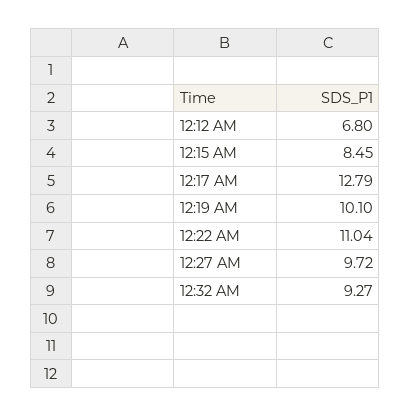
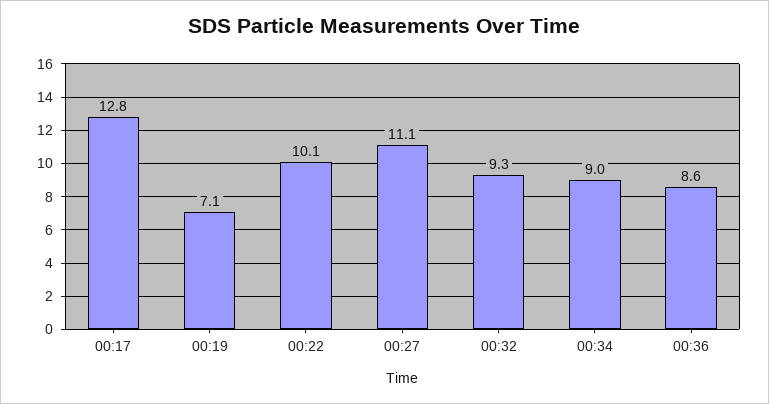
12:12 AM: 6.8 -> none
12:15 AM: 8.45 -> none
12:19 AM: 10.1 -> 7.1
12:22 AM: 11.04 -> 10.1
12:27 AM: 9.72 -> 11.1
00:34: none -> 9
00:36: none -> 8.6

